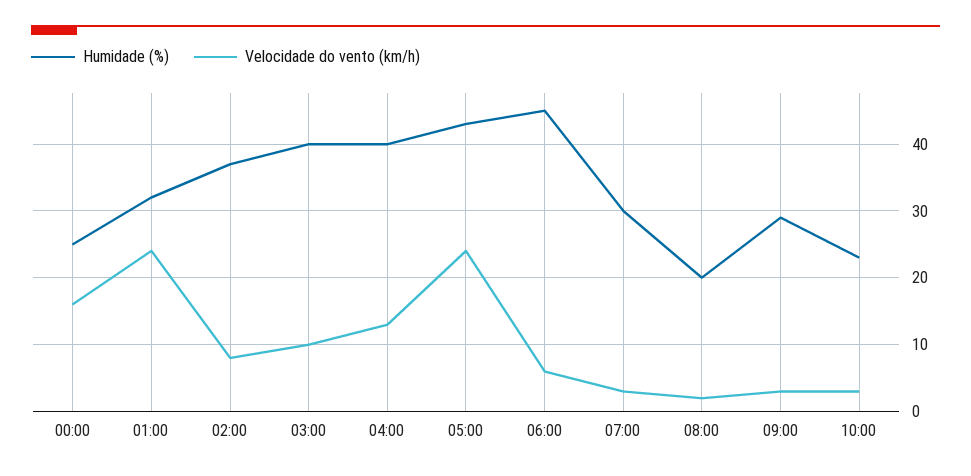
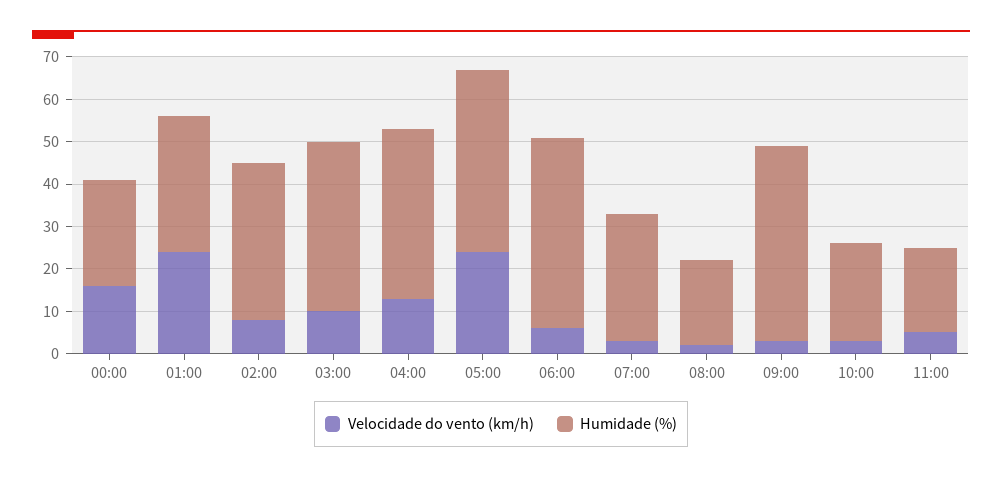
Humidade (%), 09:00: 29 -> 45
Velocidade do vento (km/h), 11:00: none -> 5
Humidade (%), 11:00: none -> 20

